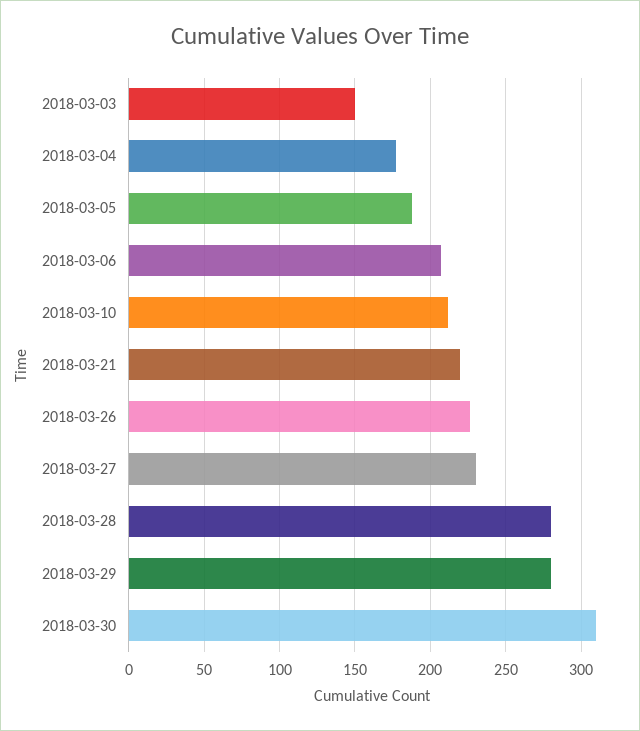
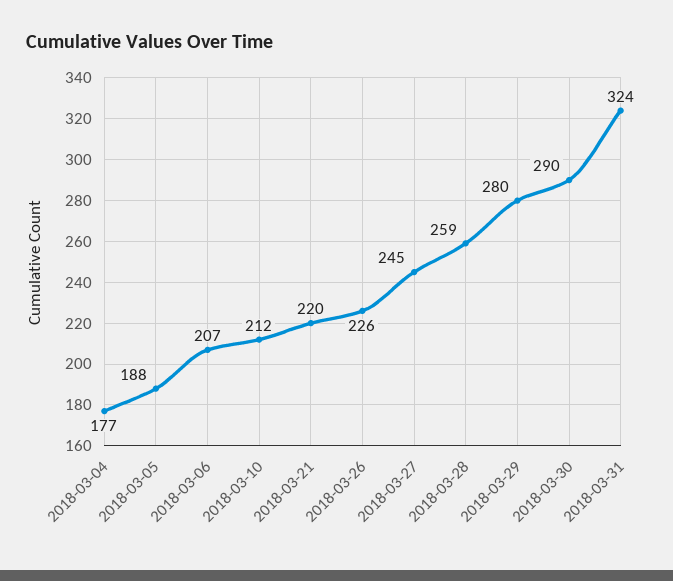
2018-03-03: 150 -> none
2018-03-27: 230 -> 245
2018-03-28: 280 -> 259
2018-03-30: 310 -> 290
2018-03-31: none -> 324

